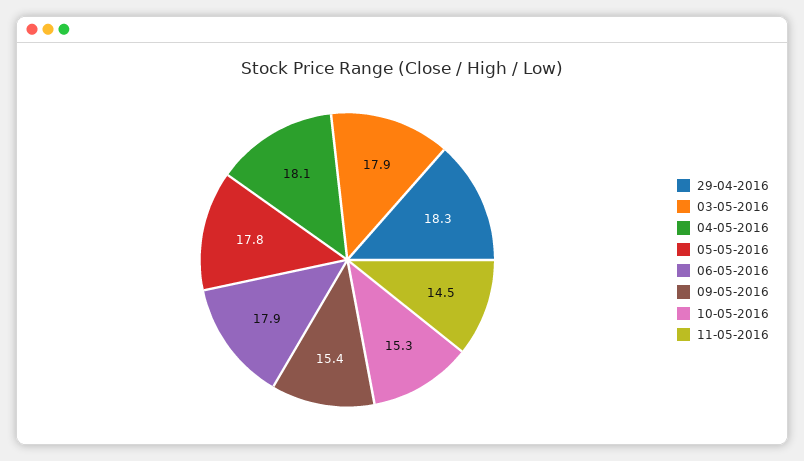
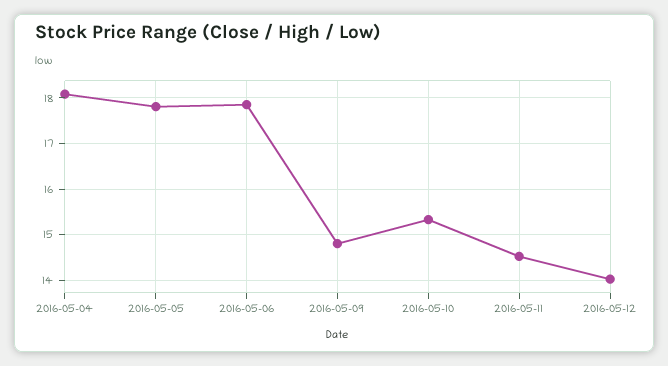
29-04-2016: 18.3 -> none
03-05-2016: 17.9 -> none
09-05-2016: 15.4 -> 14.8
2016-05-12: none -> 14

